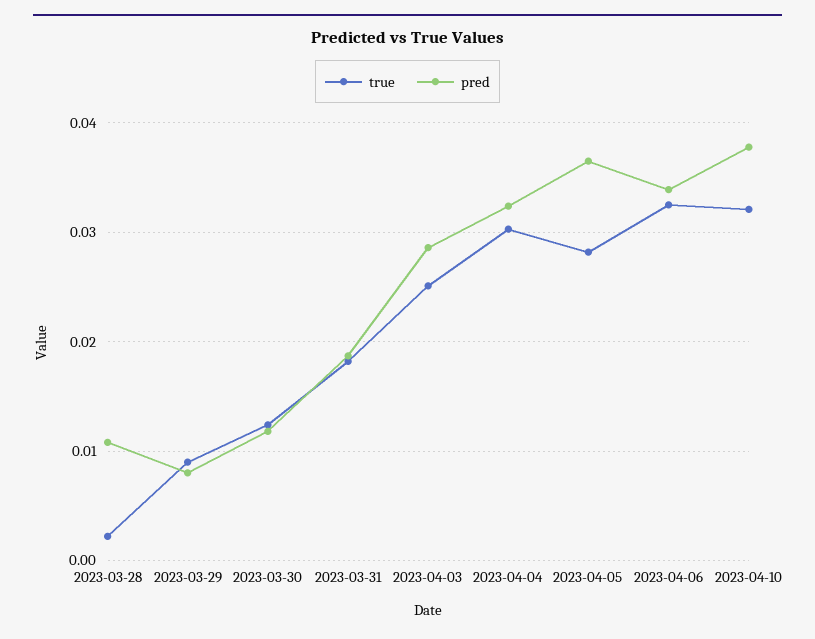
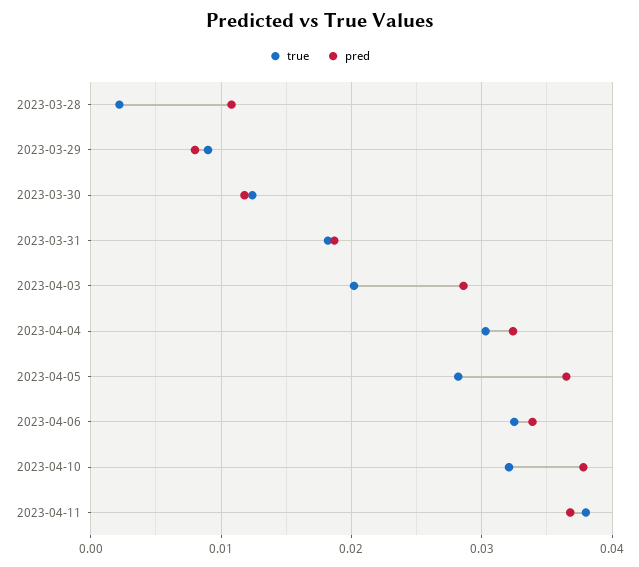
true, 2023-04-03: 0.025 -> 0.02
true, 2023-04-11: none -> 0.038
pred, 2023-04-11: none -> 0.037

